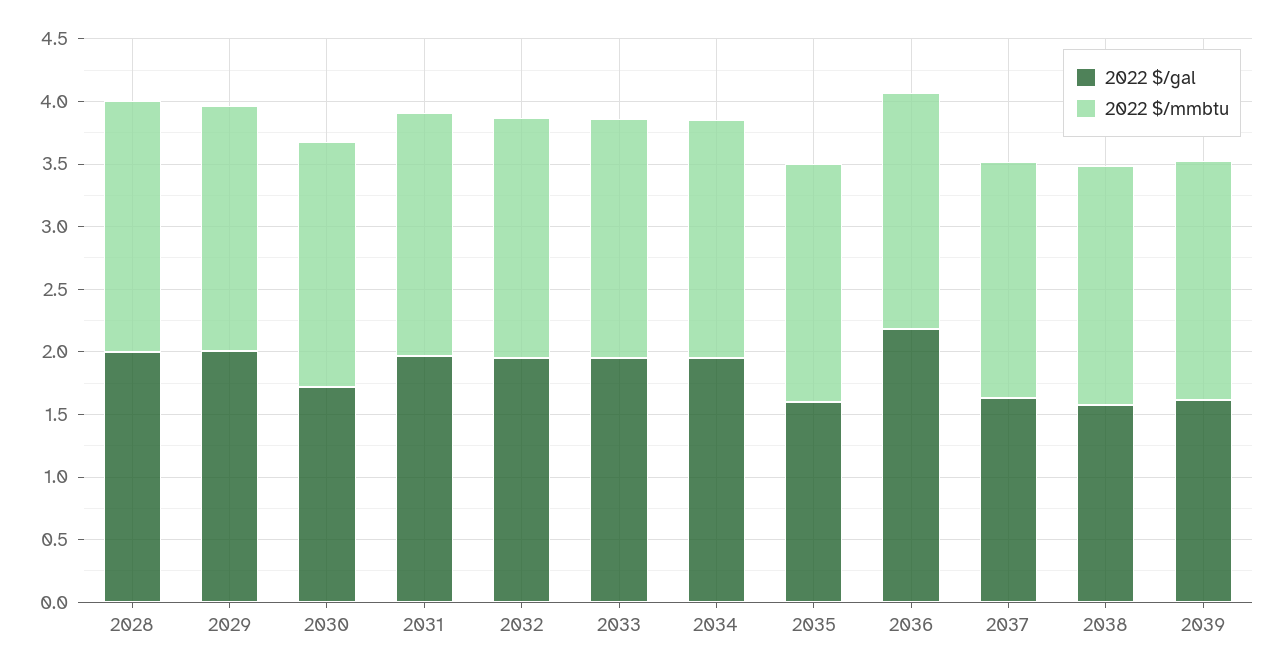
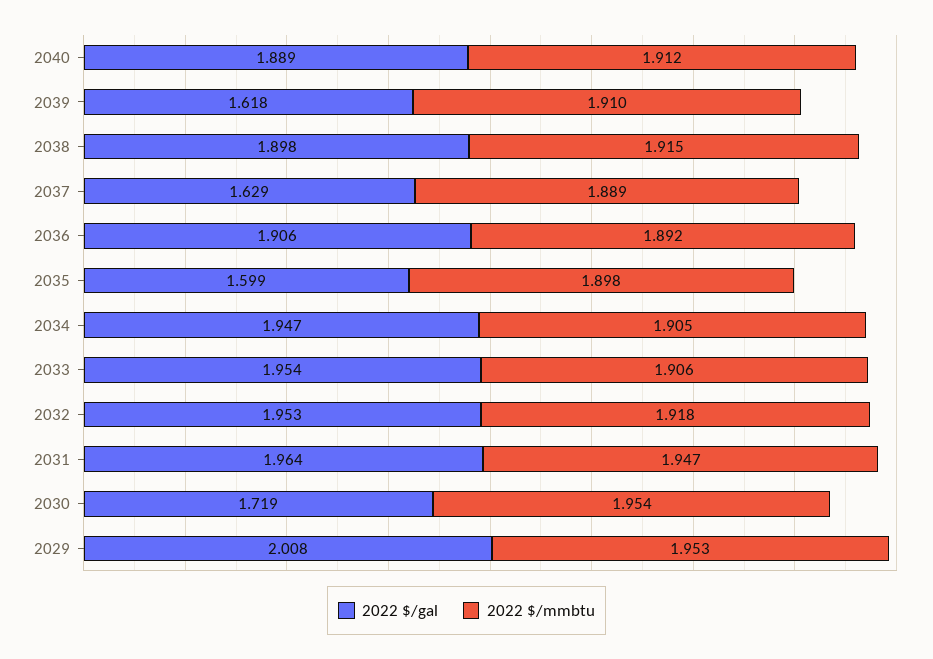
2022 $/gal, 2028: 2 -> none
2022 $/mmbtu, 2028: 2 -> none
2022 $/gal, 2036: 2.2 -> 1.906
2022 $/gal, 2038: 1.6 -> 1.898
2022 $/gal, 2040: none -> 1.889
2022 $/mmbtu, 2040: none -> 1.912

